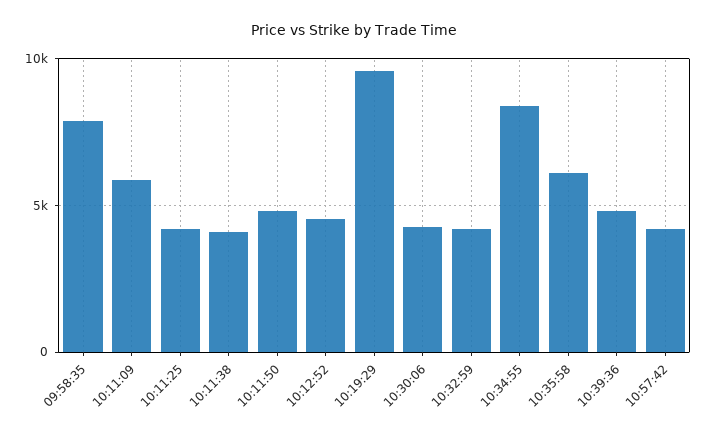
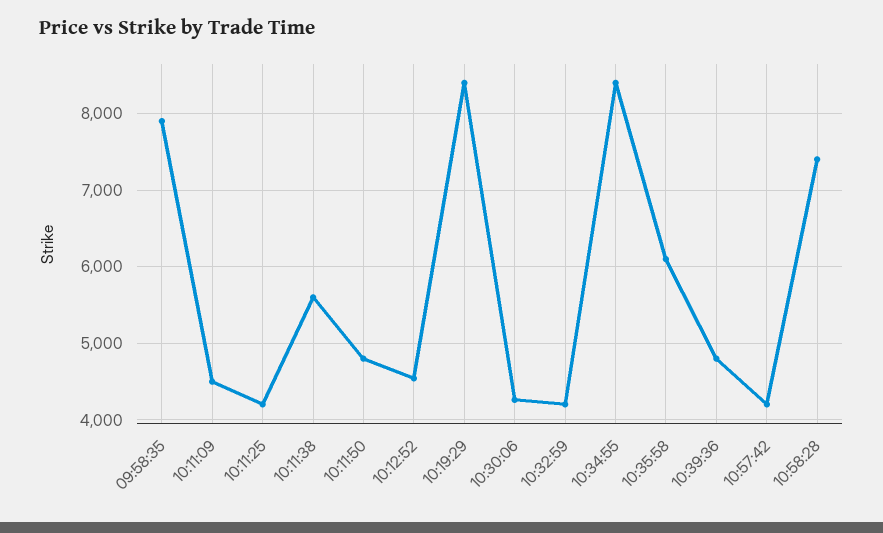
10:11:09: 6000 -> 4500
10:11:38: 4000 -> 5600
10:19:29: 9500 -> 8400
10:58:28: none -> 7400

